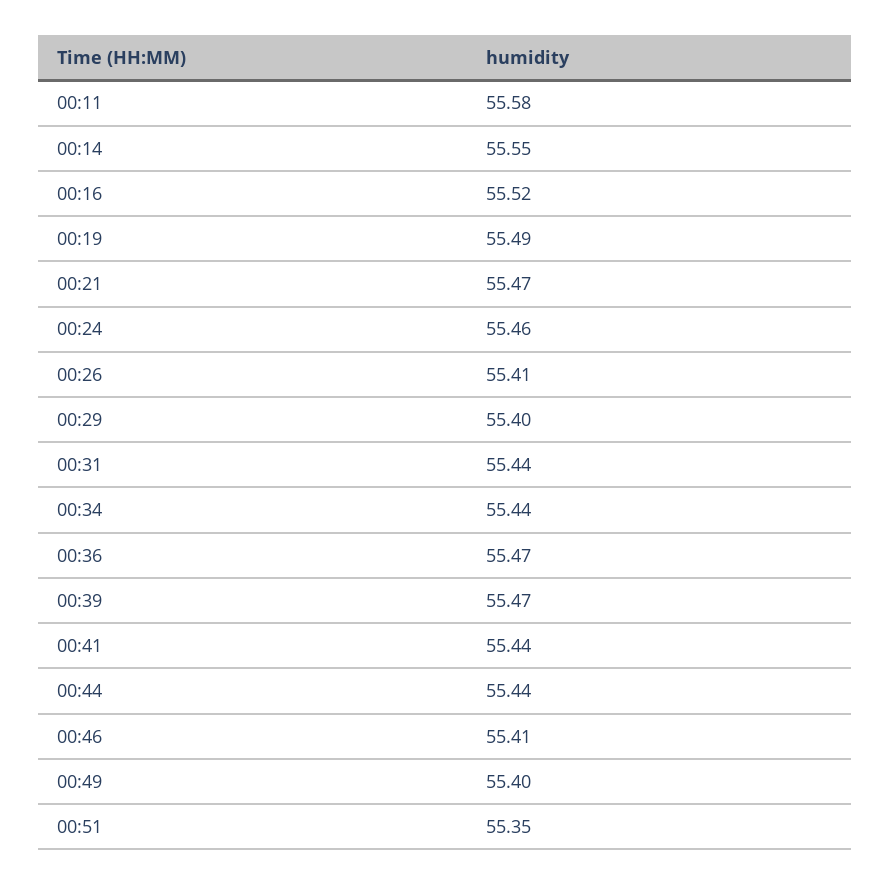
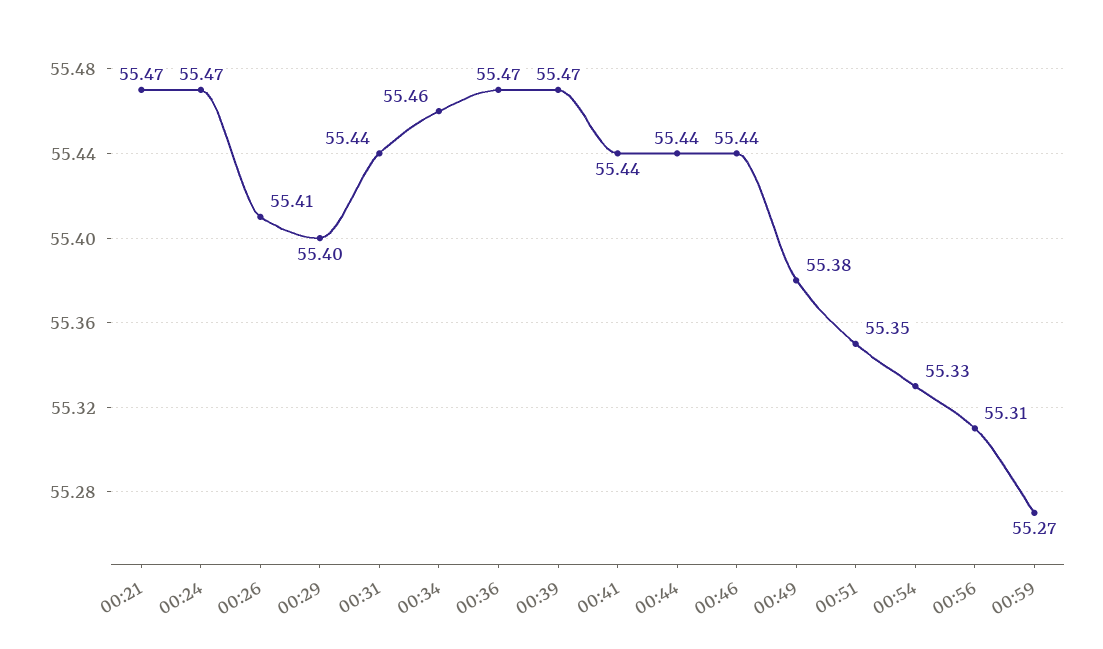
00:11: 55.58 -> none
00:14: 55.55 -> none
00:16: 55.52 -> none
00:19: 55.49 -> none
00:24: 55.46 -> 55.47
00:34: 55.44 -> 55.46
00:46: 55.41 -> 55.44
00:49: 55.4 -> 55.38
00:54: none -> 55.33
00:56: none -> 55.31
00:59: none -> 55.27

